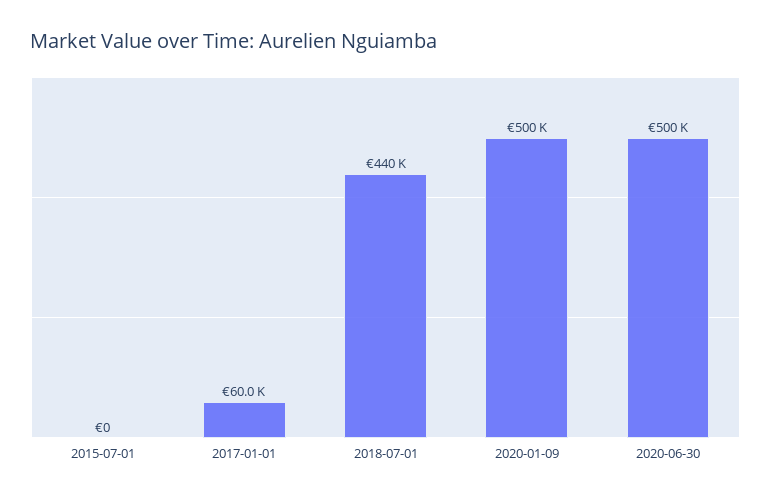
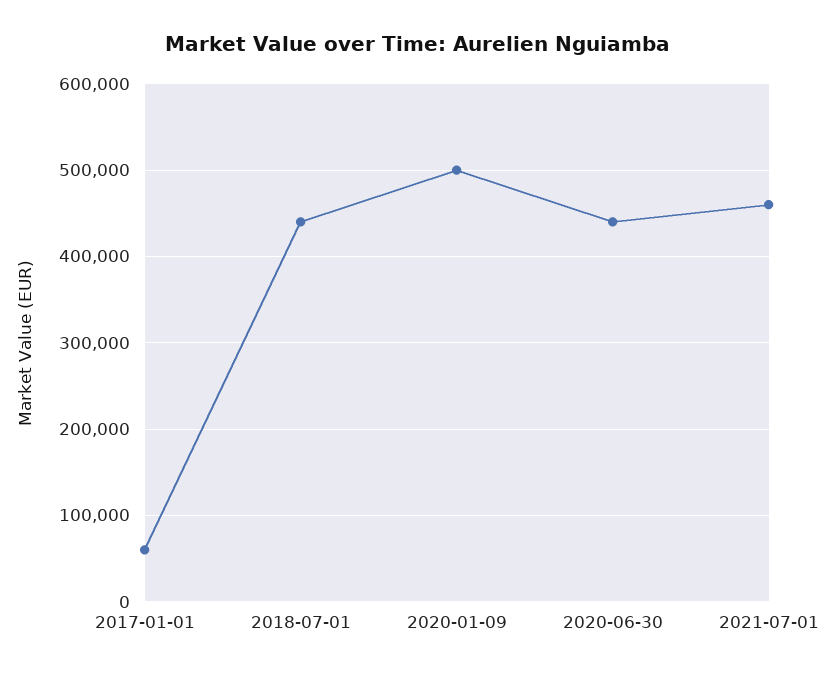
2015-07-01: 0 -> none
2020-06-30: 500000 -> 440000
2021-07-01: none -> 460000

